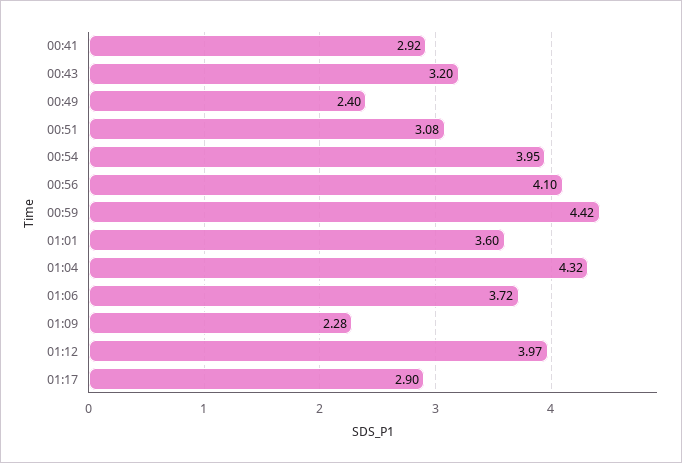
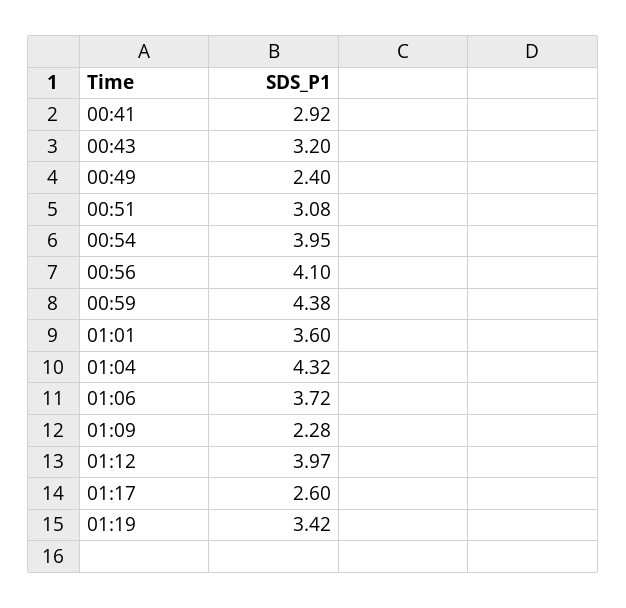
00:59: 4.42 -> 4.38
01:17: 2.9 -> 2.6
01:19: none -> 3.42

